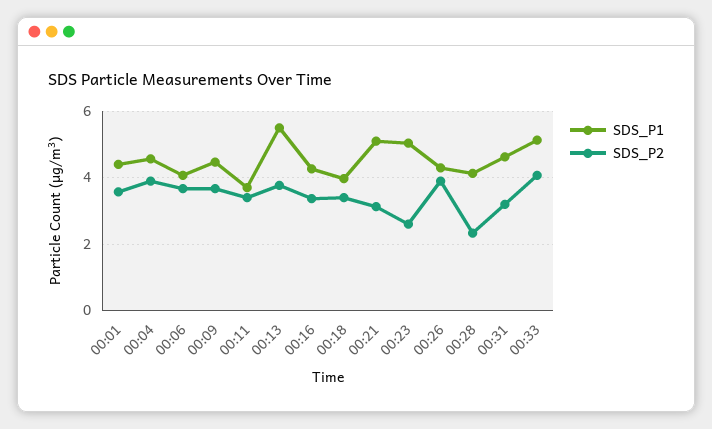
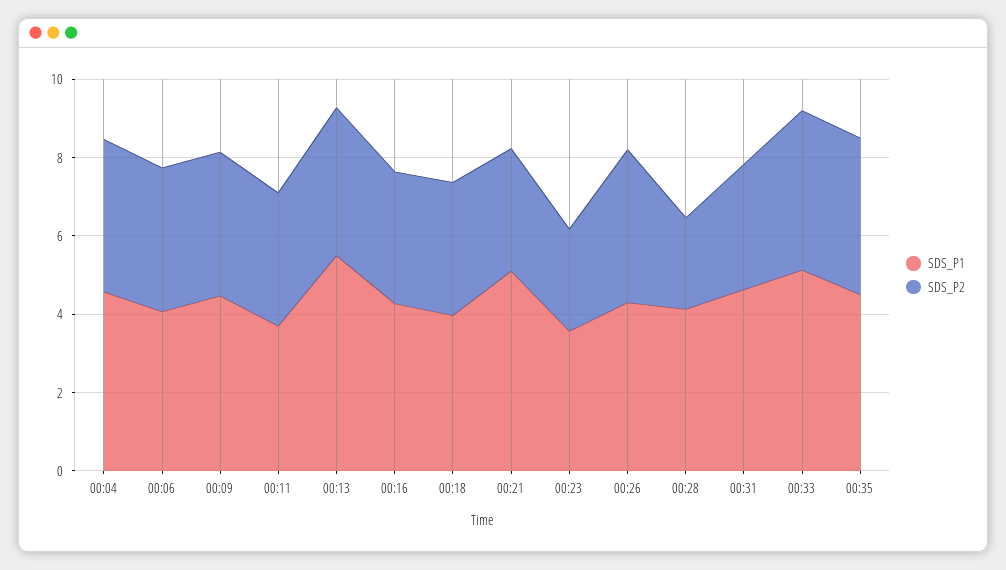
SDS_P1, 00:01: 4.4 -> none
SDS_P2, 00:01: 3.6 -> none
SDS_P1, 00:23: 5 -> 3.5
SDS_P1, 00:35: none -> 4.5
SDS_P2, 00:35: none -> 4

